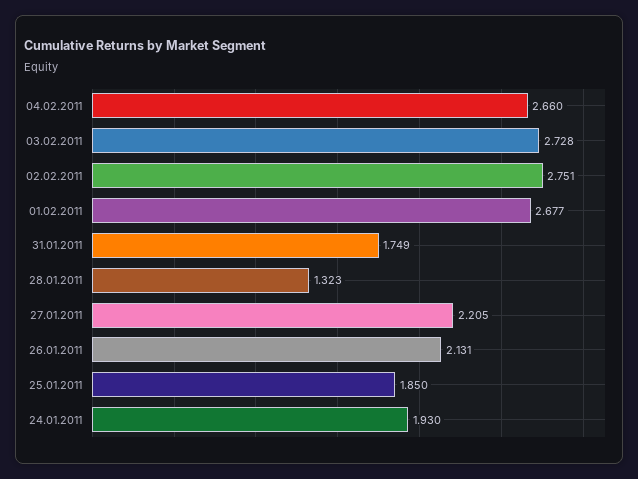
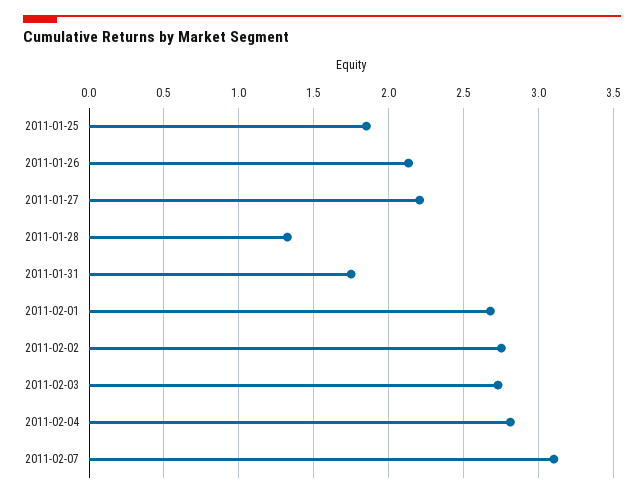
04.02.2011: 2.66 -> 2.8
24.01.2011: 1.93 -> none
2011-02-07: none -> 3.1

